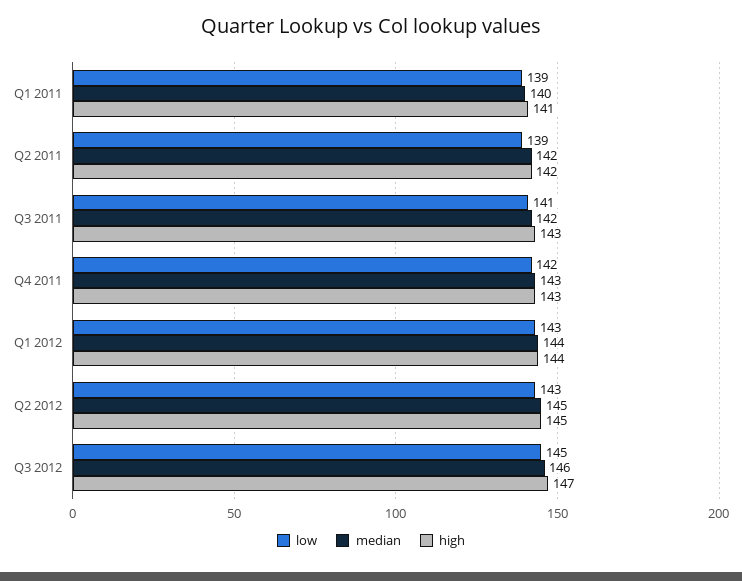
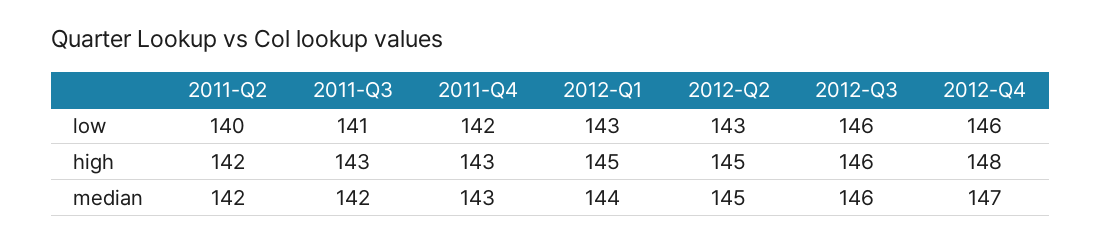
low, Q1 2011: 139 -> none
median, Q1 2011: 140 -> none
high, Q1 2011: 141 -> none
low, Q2 2011: 139 -> 140
high, Q1 2012: 144 -> 145
low, Q3 2012: 145 -> 146
high, Q3 2012: 147 -> 146
low, 2012-Q4: none -> 146
high, 2012-Q4: none -> 148
median, 2012-Q4: none -> 147

